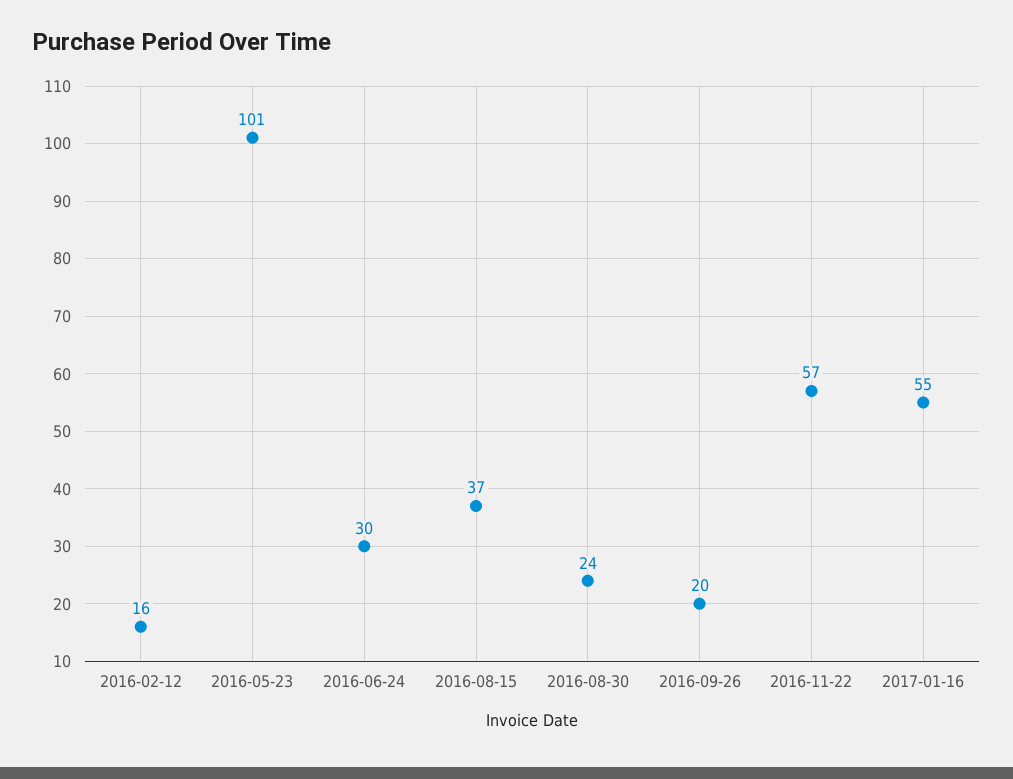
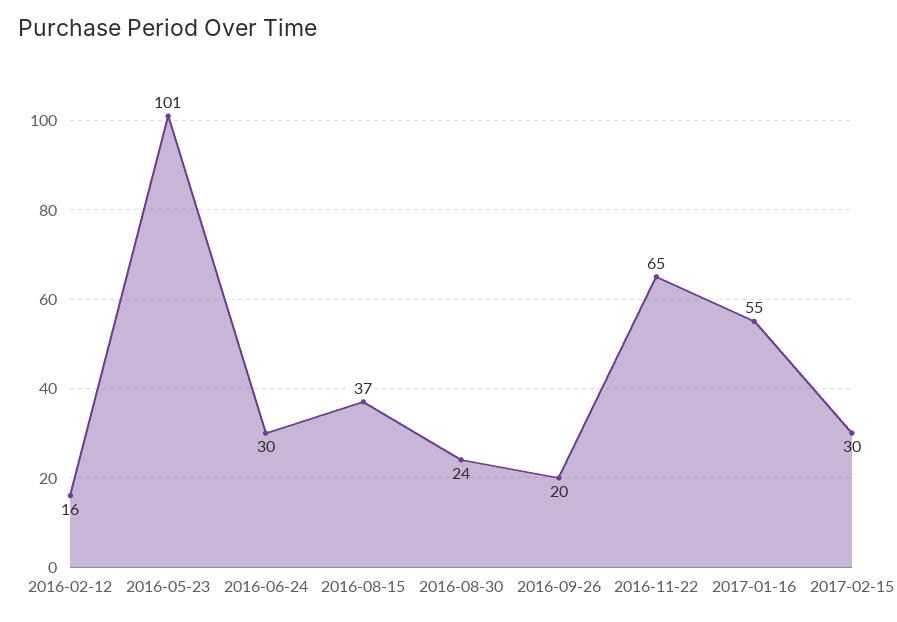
2016-11-22: 57 -> 65
2017-02-15: none -> 30

